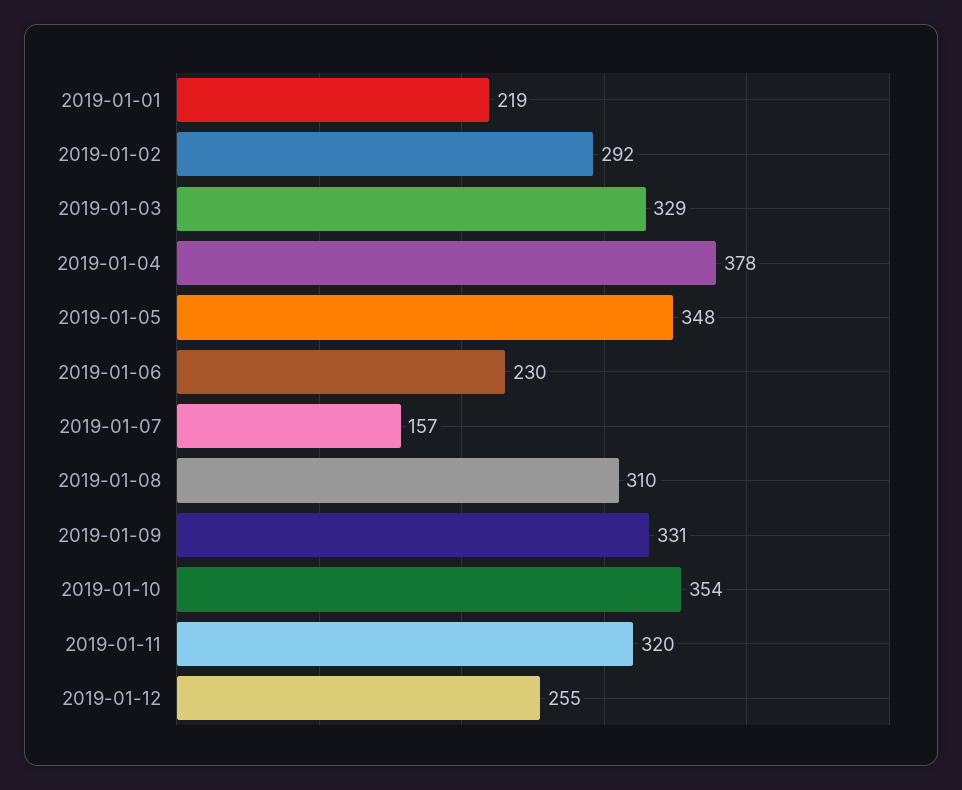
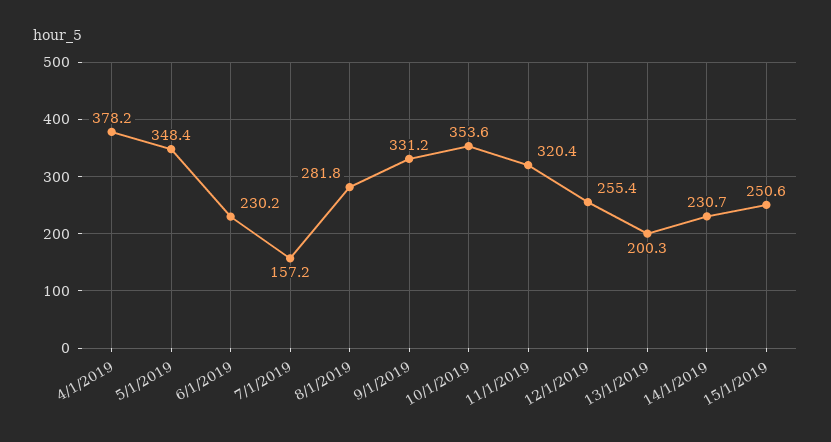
2019-01-01: 219 -> none
2019-01-02: 292 -> none
2019-01-03: 329 -> none
2019-01-08: 310 -> 281.8
13/1/2019: none -> 200.3
14/1/2019: none -> 230.7
15/1/2019: none -> 250.6

